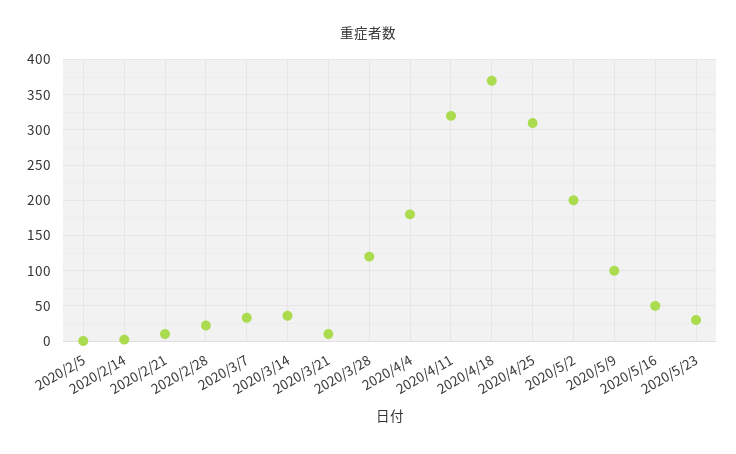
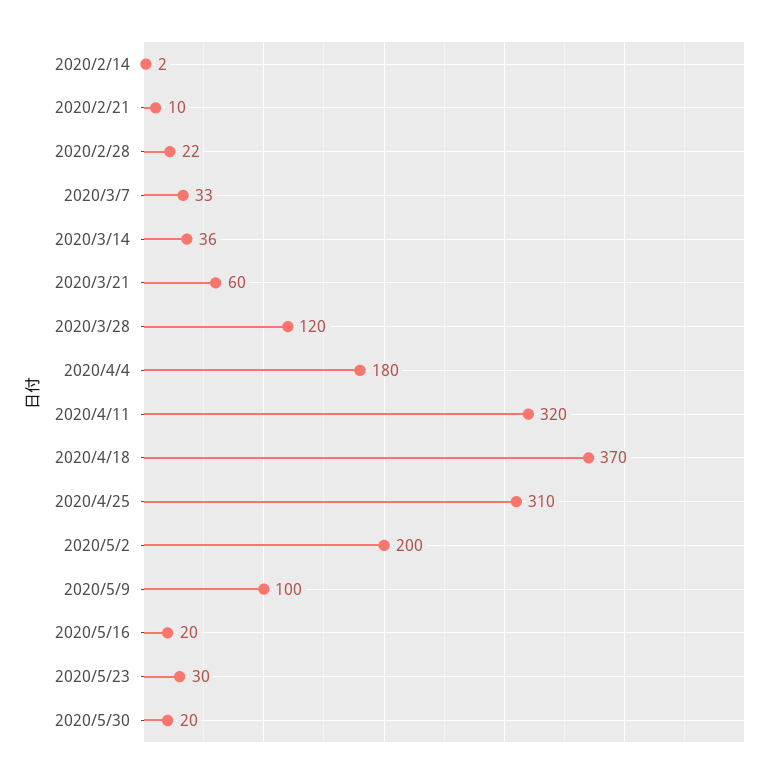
2020/2/5: 0 -> none
2020/3/21: 10 -> 60
2020/5/16: 50 -> 20
2020/5/30: none -> 20

